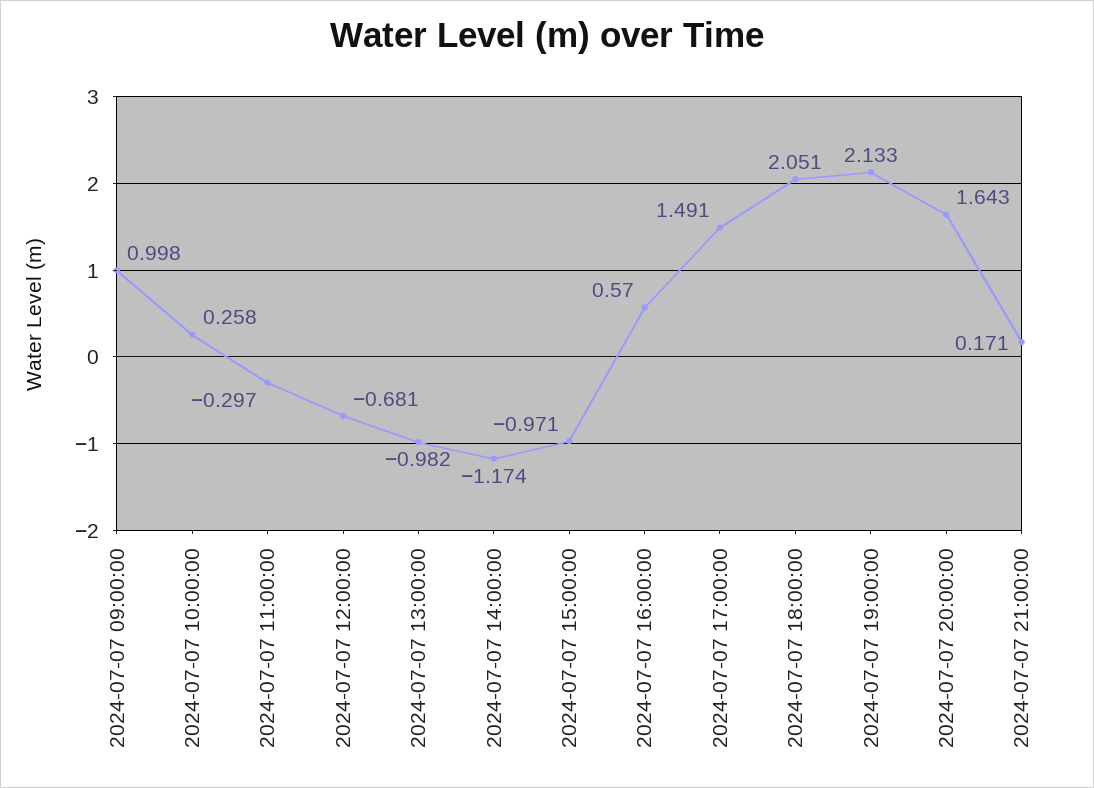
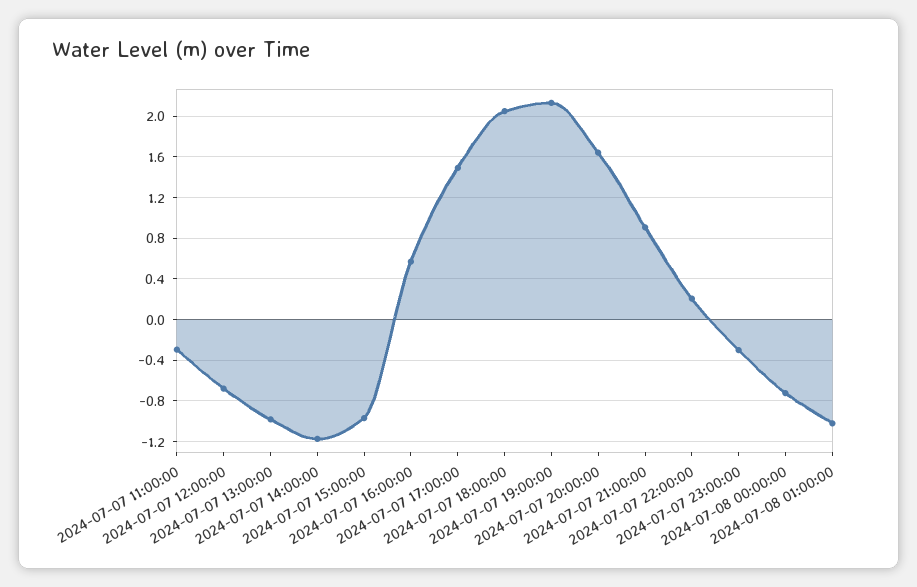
2024-07-07 09:00:00: 0.998 -> none
2024-07-07 10:00:00: 0.258 -> none
2024-07-07 21:00:00: 0.171 -> 0.9
2024-07-07 22:00:00: none -> 0.2
2024-07-07 23:00:00: none -> -0.3
2024-07-08 00:00:00: none -> -0.7
2024-07-08 01:00:00: none -> -1

